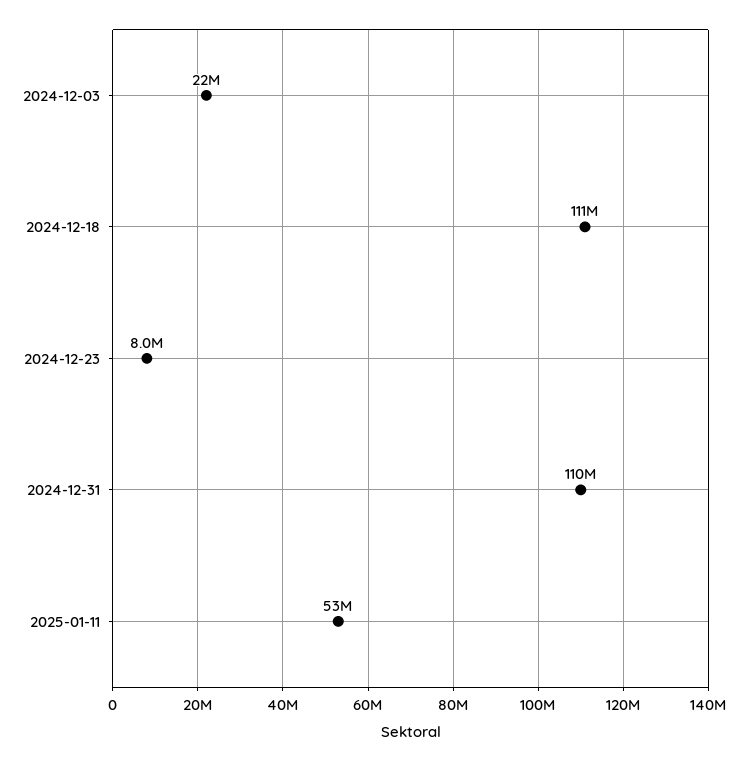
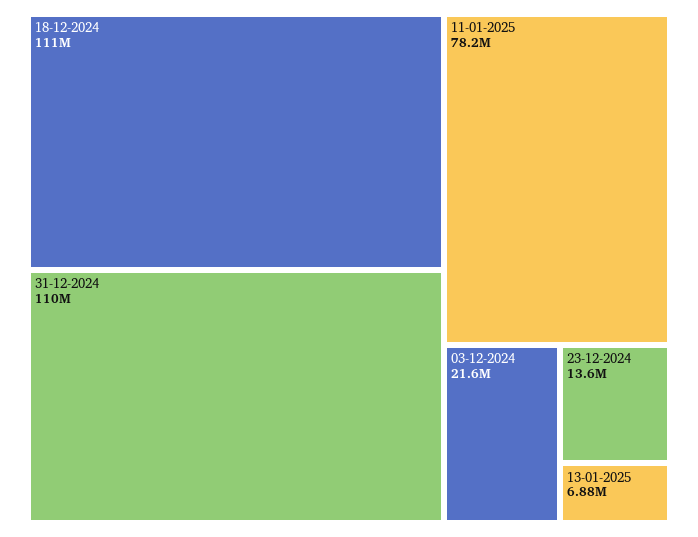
2024-12-23: 8000000 -> 13600000
2025-01-11: 53000000 -> 78200000
13-01-2025: none -> 6880000

